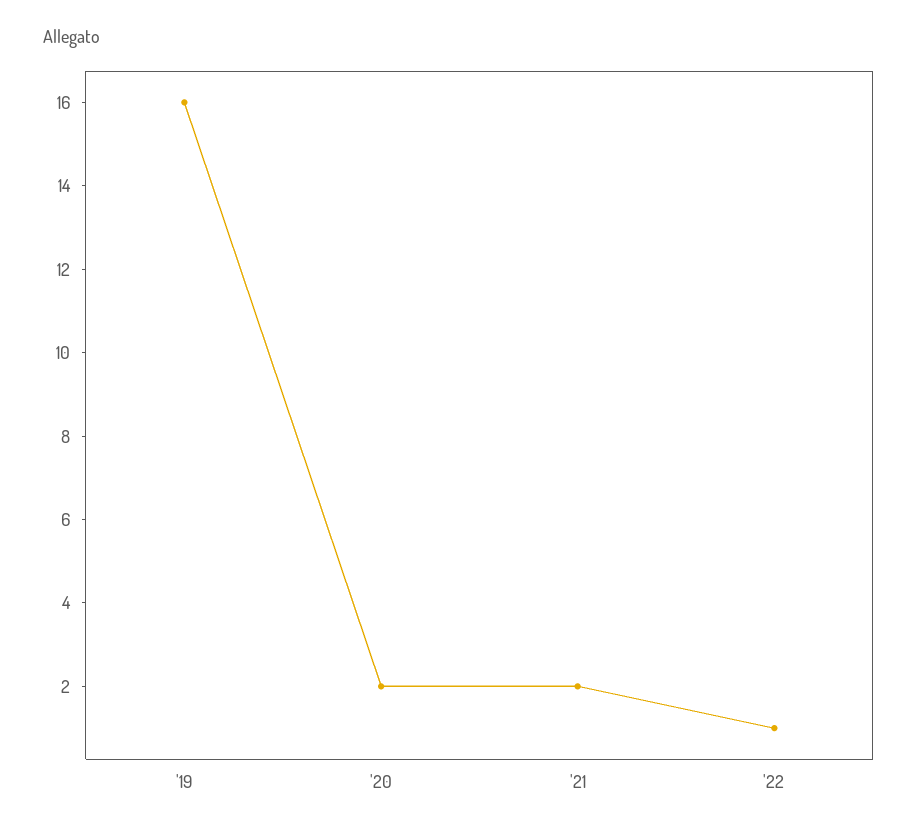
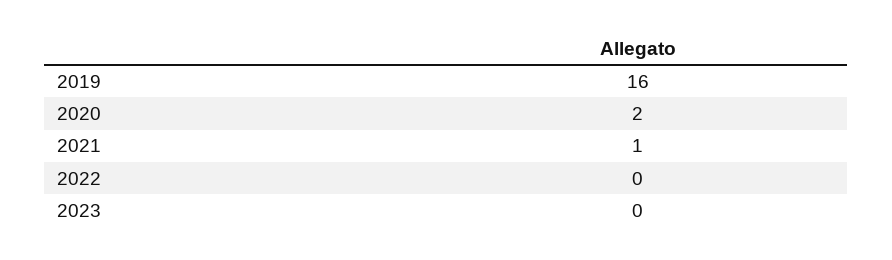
'21: 2 -> 1
'22: 1 -> 0
2023: none -> 0

